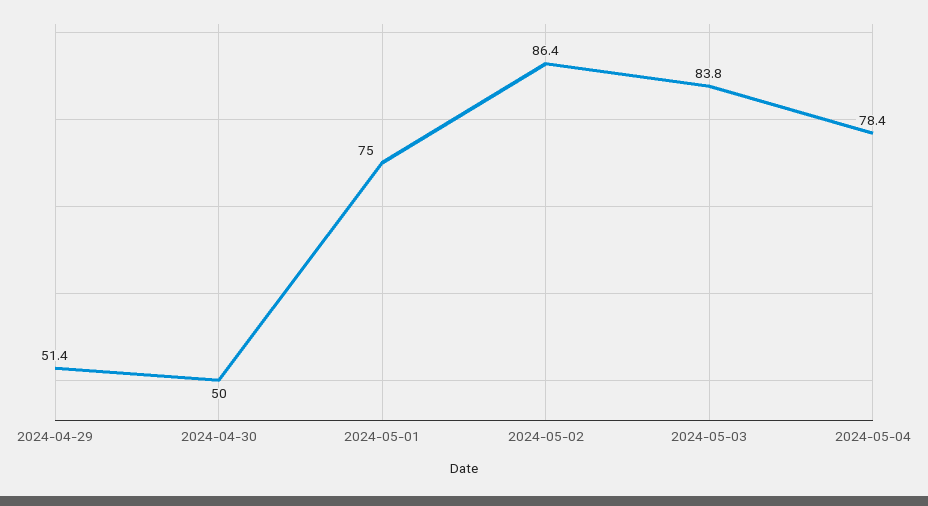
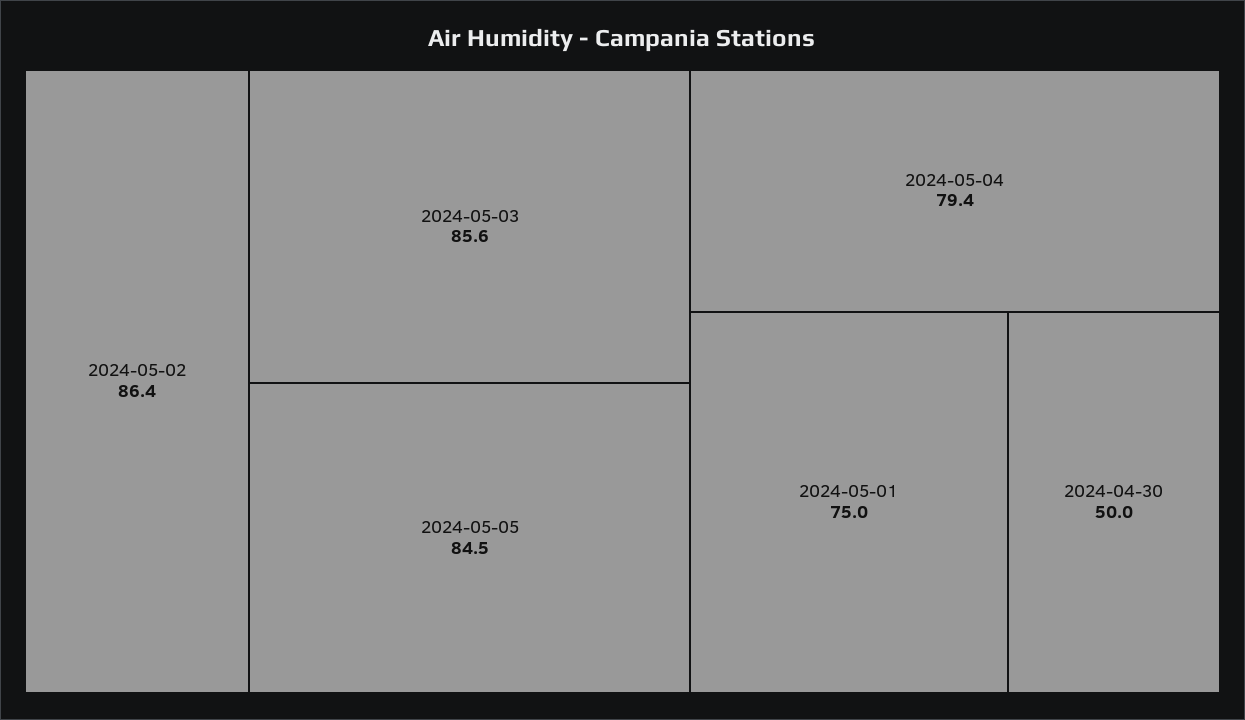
2024-04-29: 51.4 -> none
2024-05-03: 83.8 -> 85.6
2024-05-04: 78.4 -> 79.4
2024-05-05: none -> 84.5

